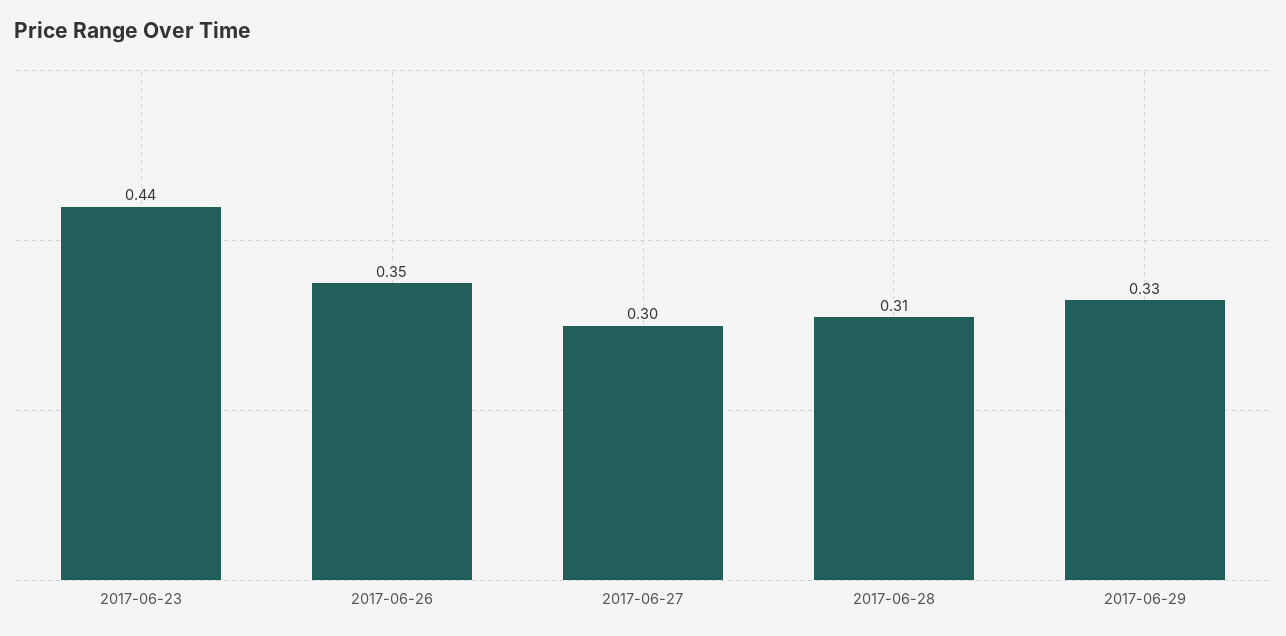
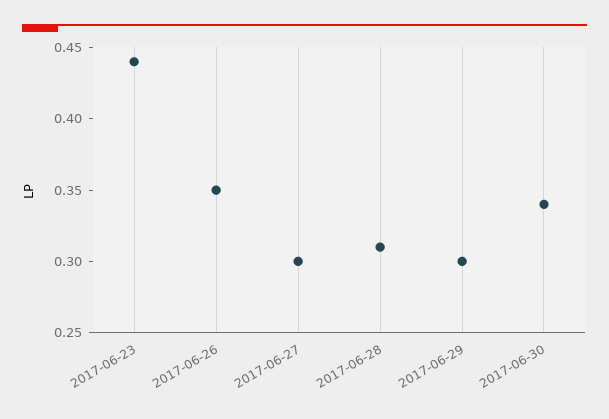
2017-06-29: 0.33 -> 0.3
2017-06-30: none -> 0.34

